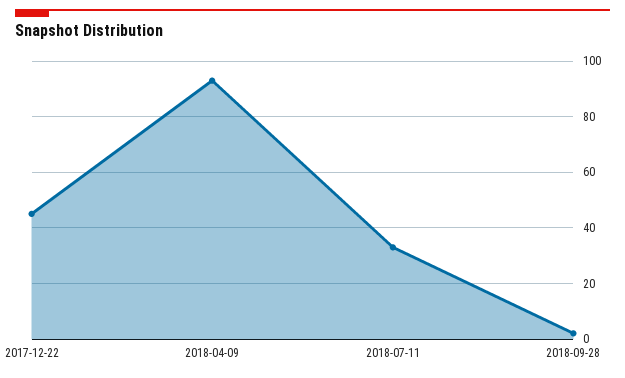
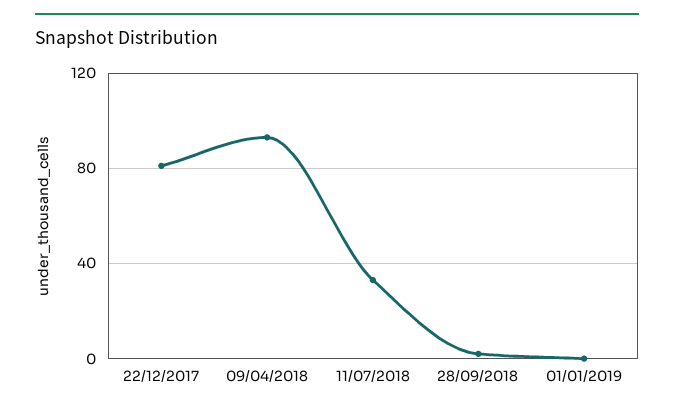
2017-12-22: 45 -> 80
01/01/2019: none -> 0

